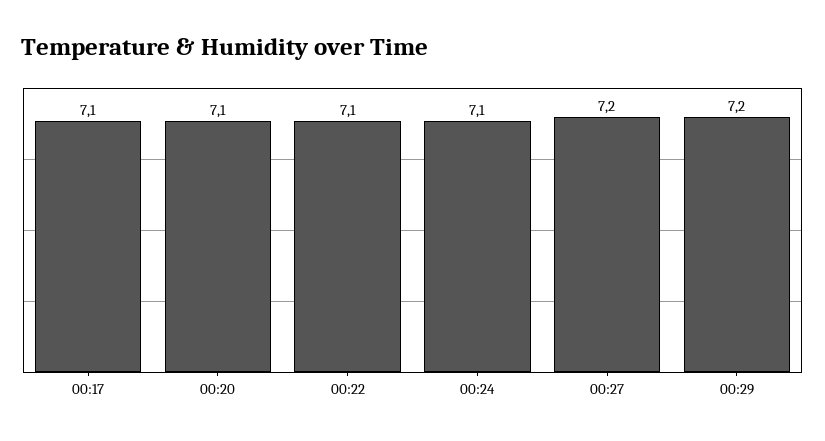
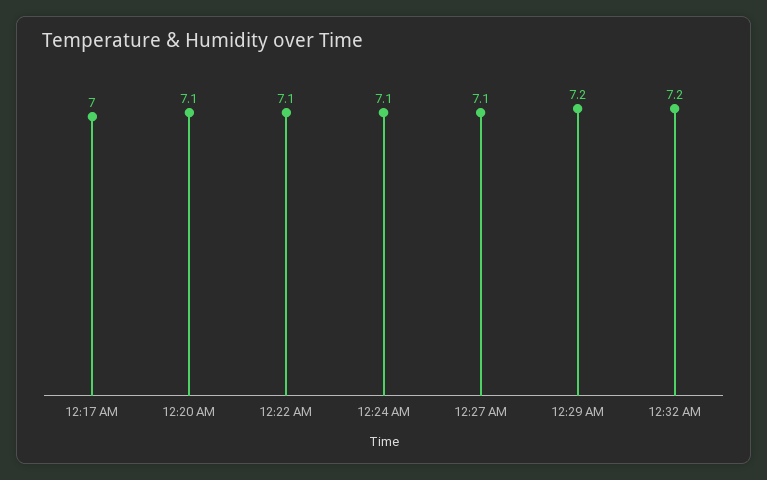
00:17: 7.1 -> 7
00:27: 7.2 -> 7.1
12:32 AM: none -> 7.2

